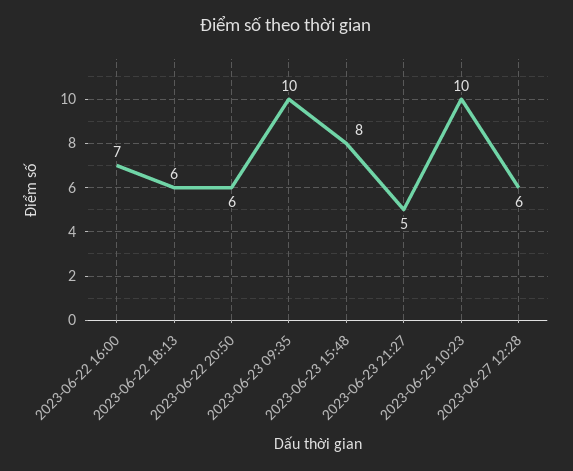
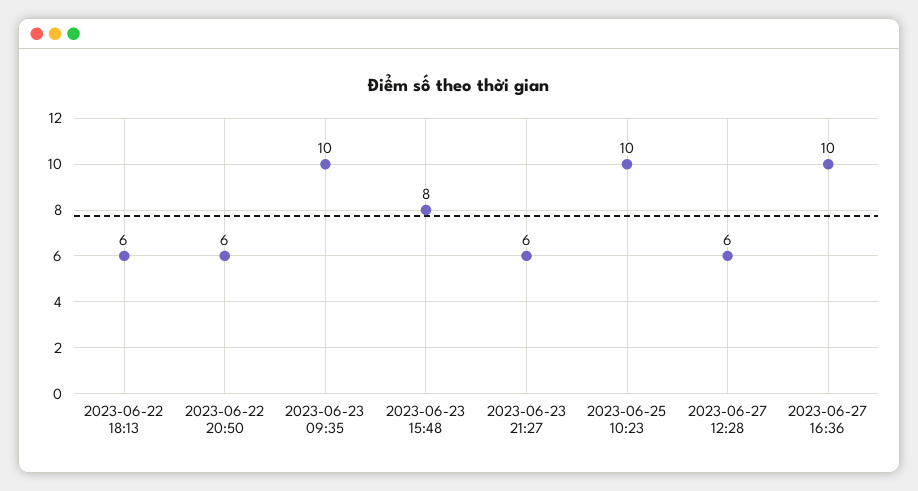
2023-06-22 16:00: 7 -> none
2023-06-23 21:27: 5 -> 6
2023-06-27 16:36: none -> 10

